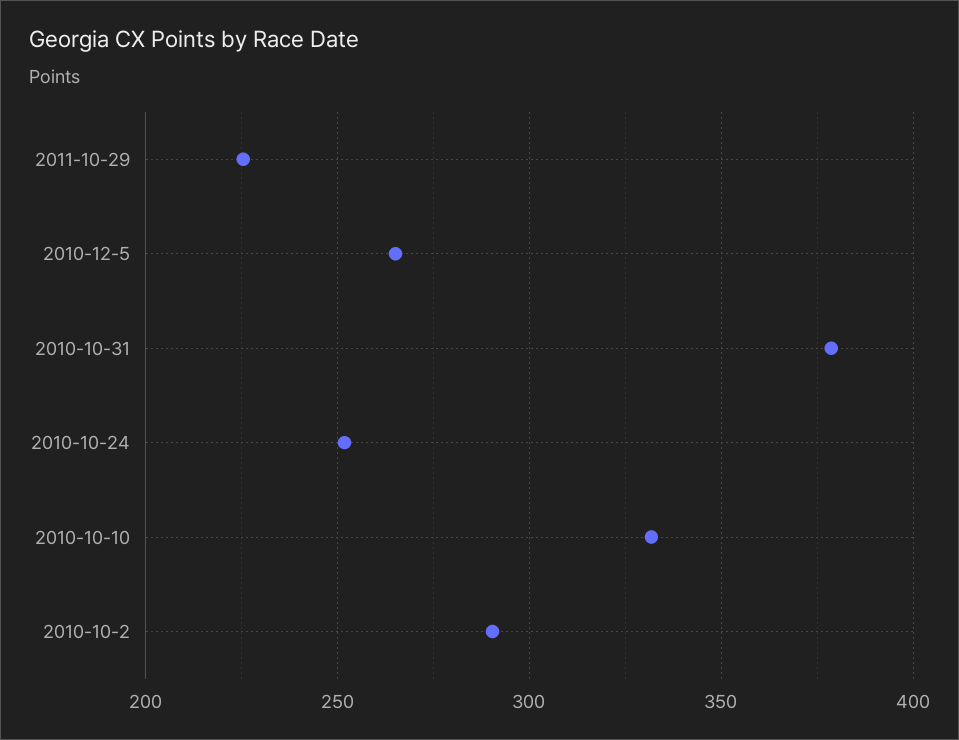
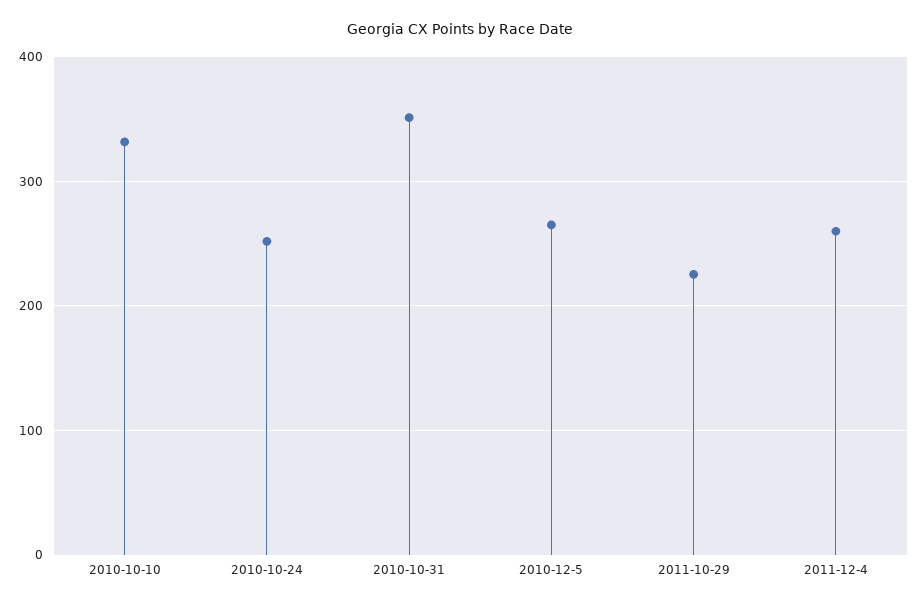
2010-10-31: 380 -> 350
2010-10-2: 290 -> none
2011-12-4: none -> 260

